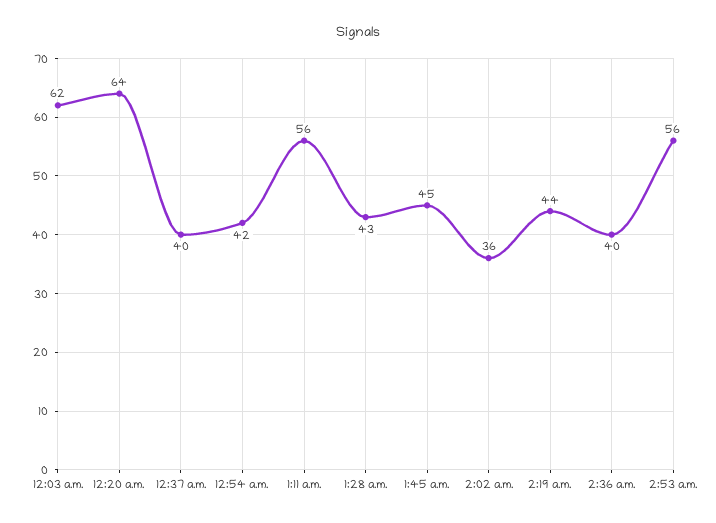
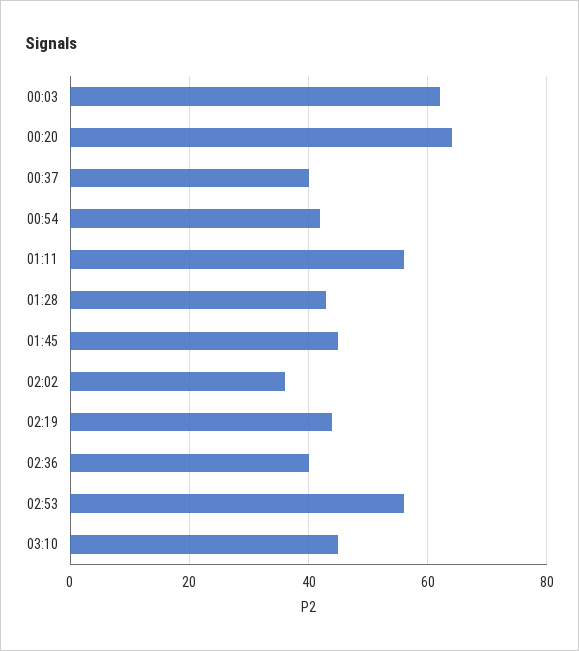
03:10: none -> 45

